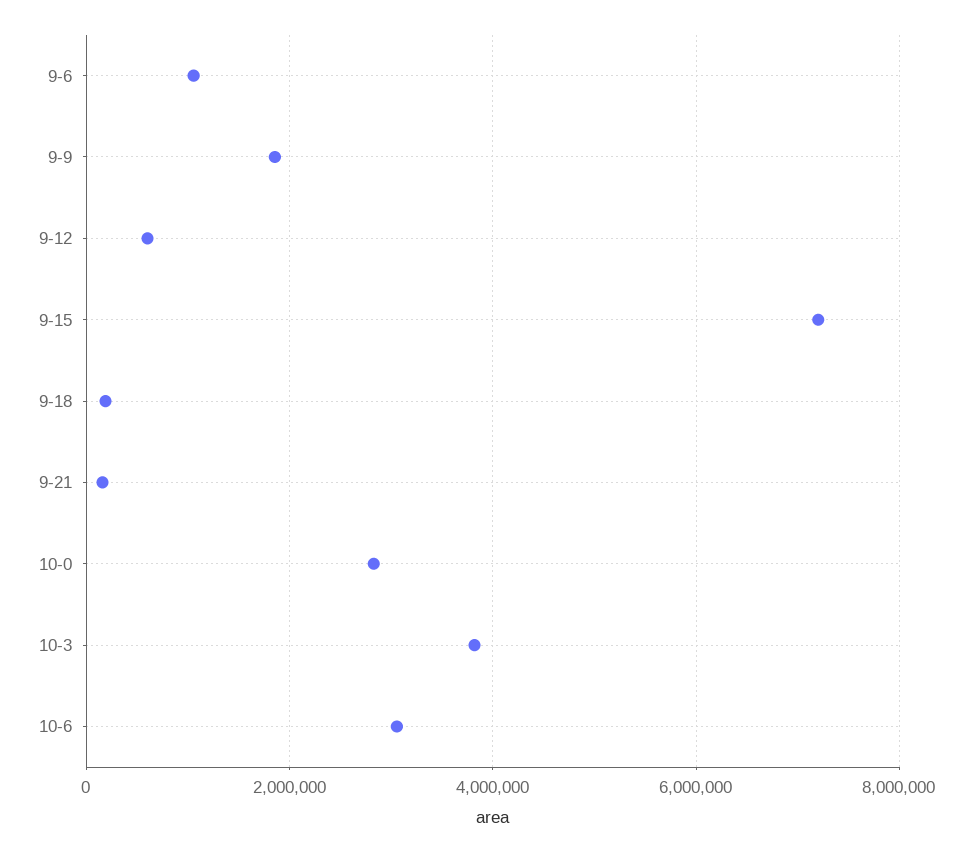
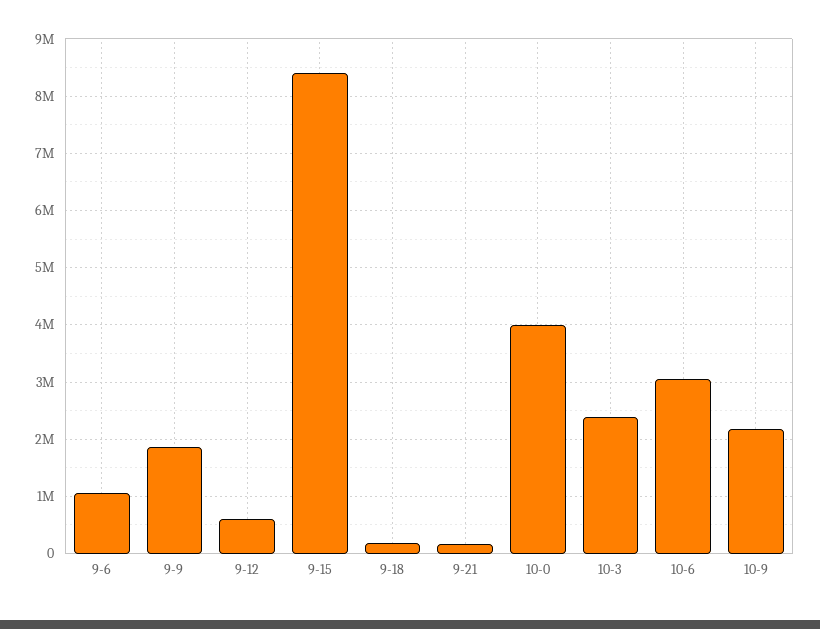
9-15: 7200000 -> 8400000
10-0: 2800000 -> 4000000
10-3: 3800000 -> 2400000
10-9: none -> 2200000

